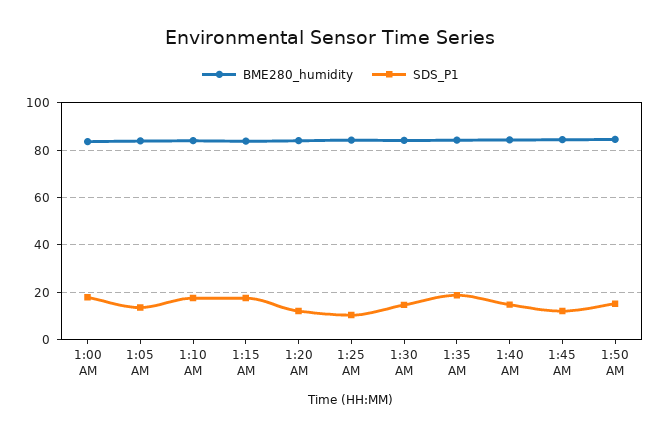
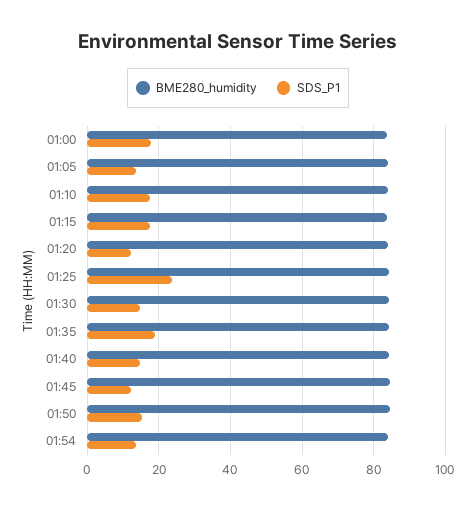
SDS_P1, 1:25 AM: 10 -> 24
BME280_humidity, 01:54: none -> 84
SDS_P1, 01:54: none -> 14

